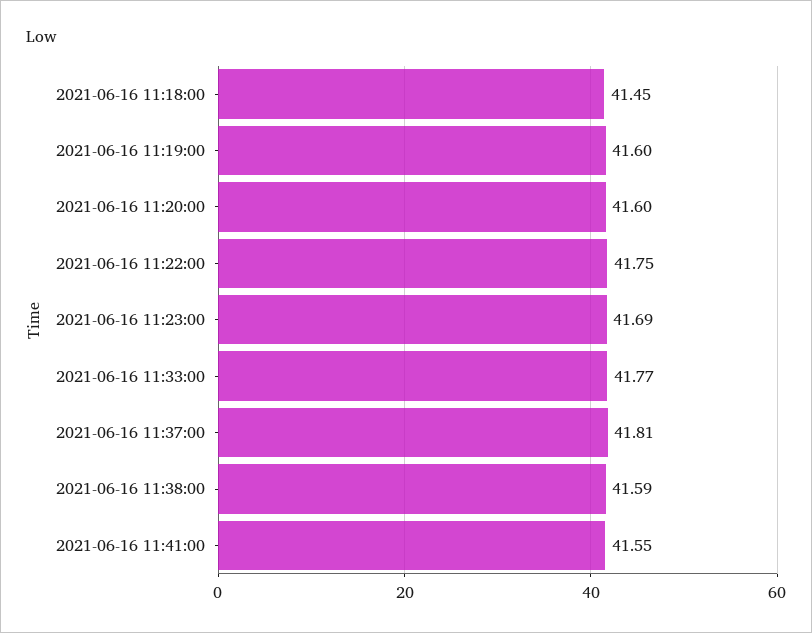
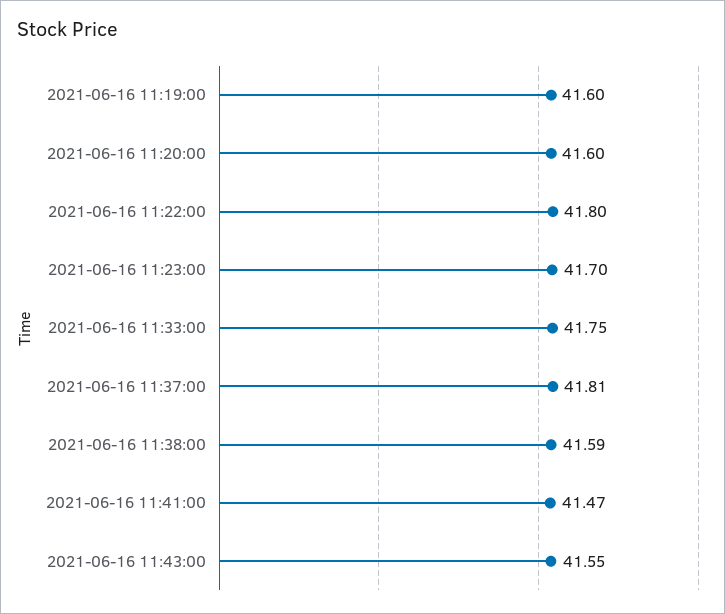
2021-06-16 11:18:00: 41.45 -> none
2021-06-16 11:22:00: 41.75 -> 41.8
2021-06-16 11:23:00: 41.69 -> 41.7
2021-06-16 11:33:00: 41.77 -> 41.75
2021-06-16 11:41:00: 41.55 -> 41.47
2021-06-16 11:43:00: none -> 41.55

